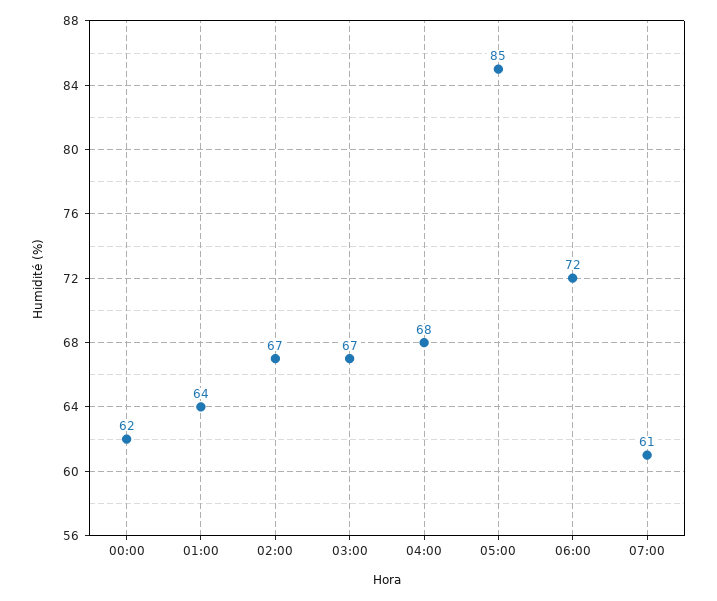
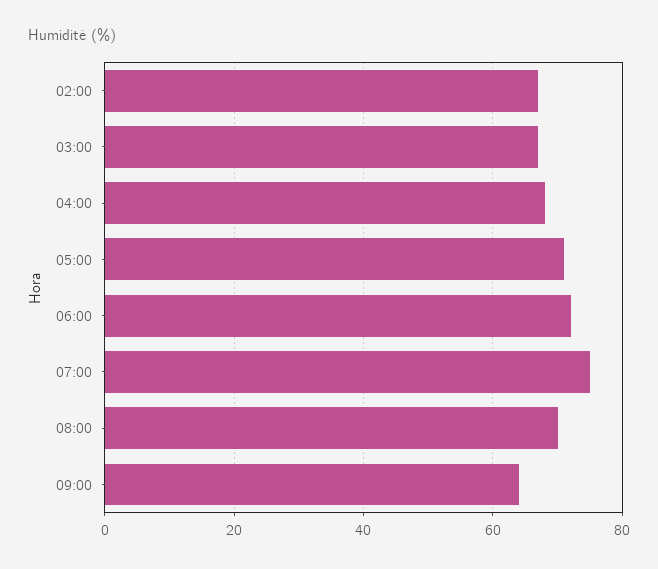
00:00: 62 -> none
01:00: 64 -> none
05:00: 85 -> 70
07:00: 61 -> 75
08:00: none -> 70
09:00: none -> 65

